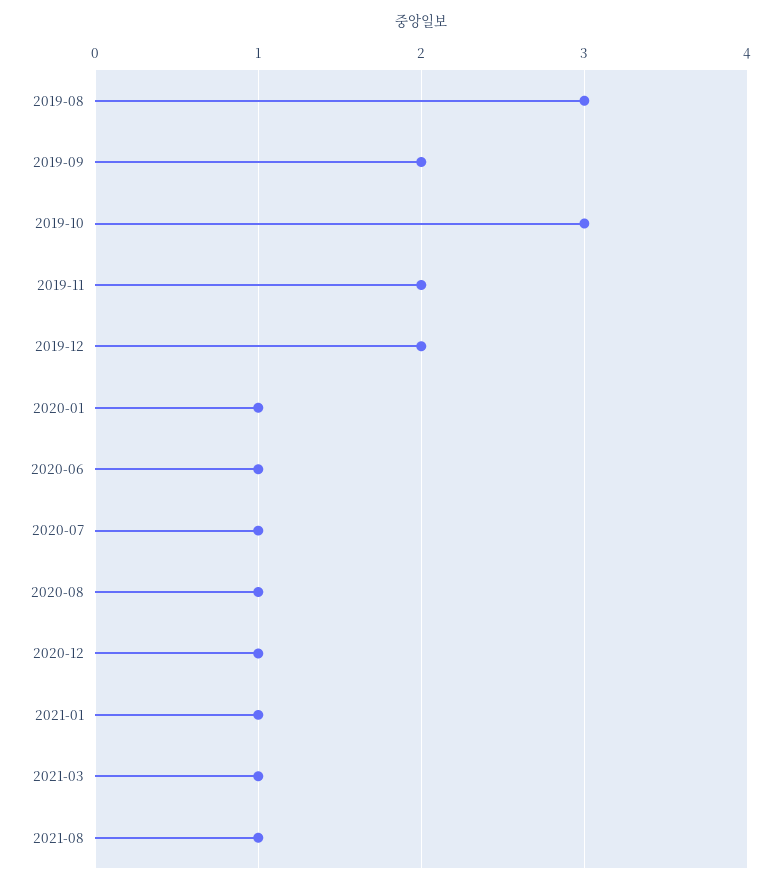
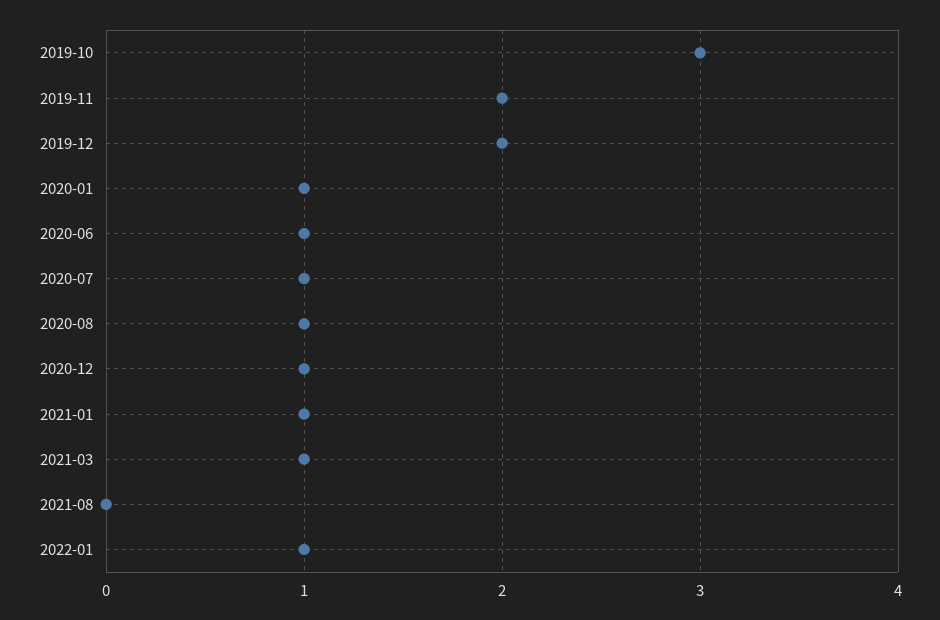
2019-08: 3 -> none
2019-09: 2 -> none
2021-08: 1 -> 0
2022-01: none -> 1

